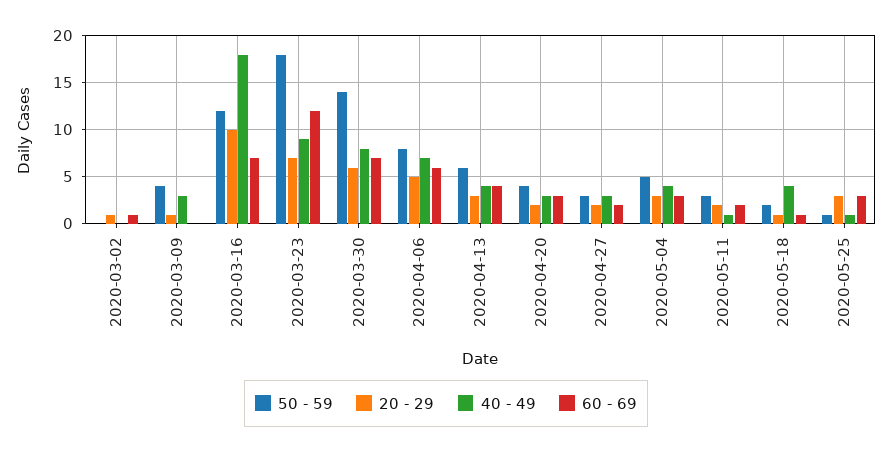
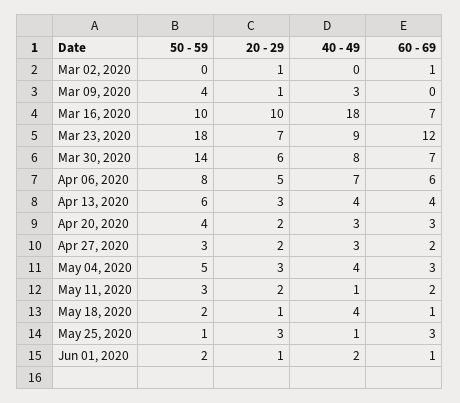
50 - 59, 2020-03-16: 12 -> 10
50 - 59, Jun 01, 2020: none -> 2
20 - 29, Jun 01, 2020: none -> 1
40 - 49, Jun 01, 2020: none -> 2
60 - 69, Jun 01, 2020: none -> 1

